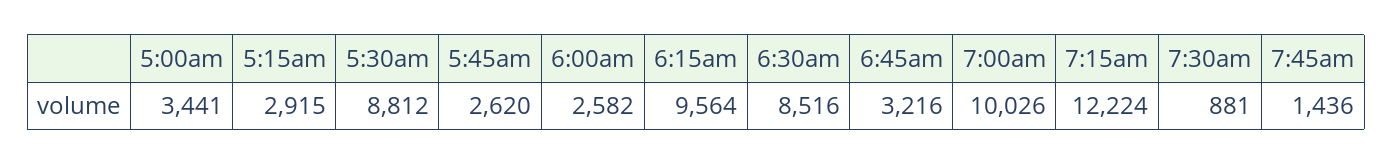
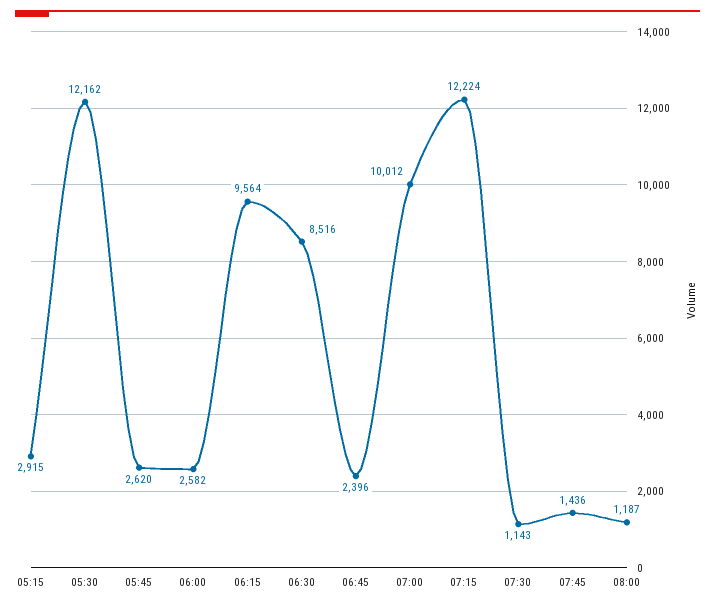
5:00am: 3441 -> none
5:30am: 8812 -> 12162
6:45am: 3216 -> 2396
7:00am: 10026 -> 10012
7:30am: 881 -> 1143
08:00: none -> 1187

